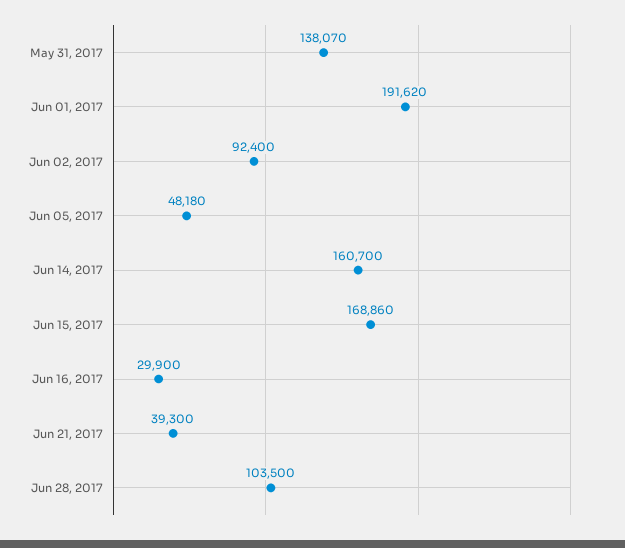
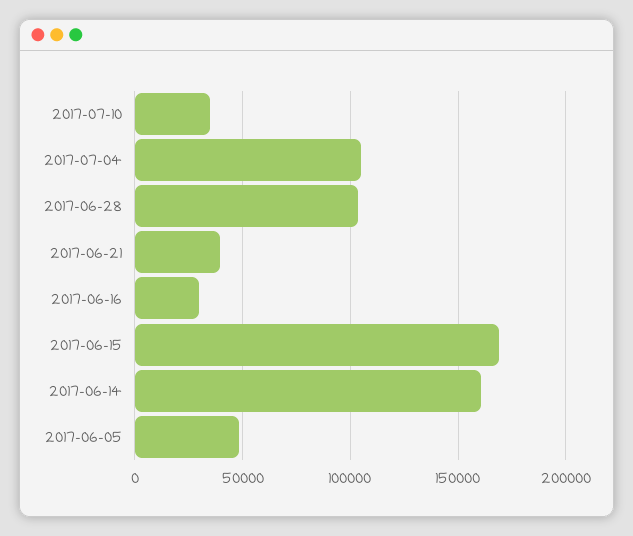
May 31, 2017: 138070 -> none
Jun 01, 2017: 191620 -> none
Jun 02, 2017: 92400 -> none
2017-07-10: none -> 35000
2017-07-04: none -> 105000

